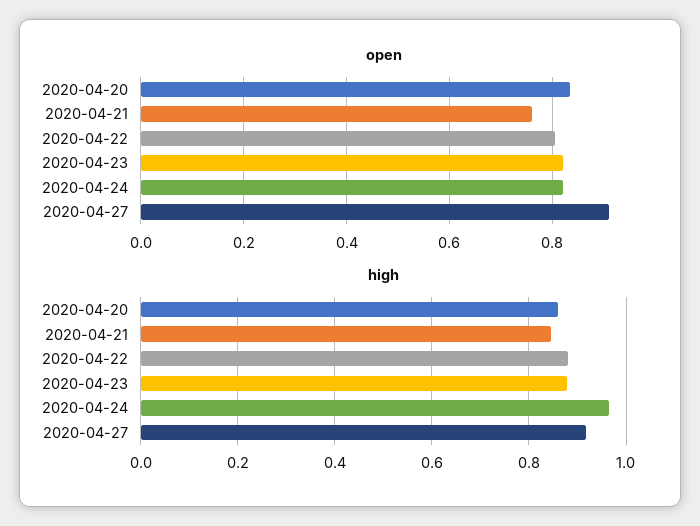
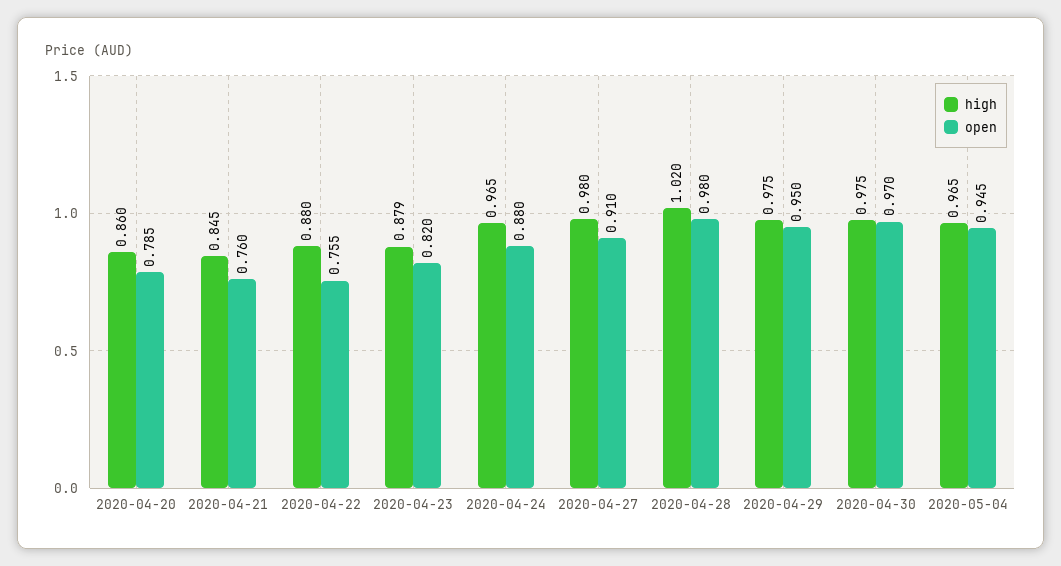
open, 2020-04-20: 0.84 -> 0.785
open, 2020-04-22: 0.8 -> 0.755
open, 2020-04-24: 0.82 -> 0.88
high, 2020-04-27: 0.92 -> 0.98
high, 2020-04-28: none -> 1.02
open, 2020-04-28: none -> 0.98
high, 2020-04-29: none -> 0.975
open, 2020-04-29: none -> 0.95
high, 2020-04-30: none -> 0.975
open, 2020-04-30: none -> 0.97
high, 2020-05-04: none -> 0.965
open, 2020-05-04: none -> 0.945

